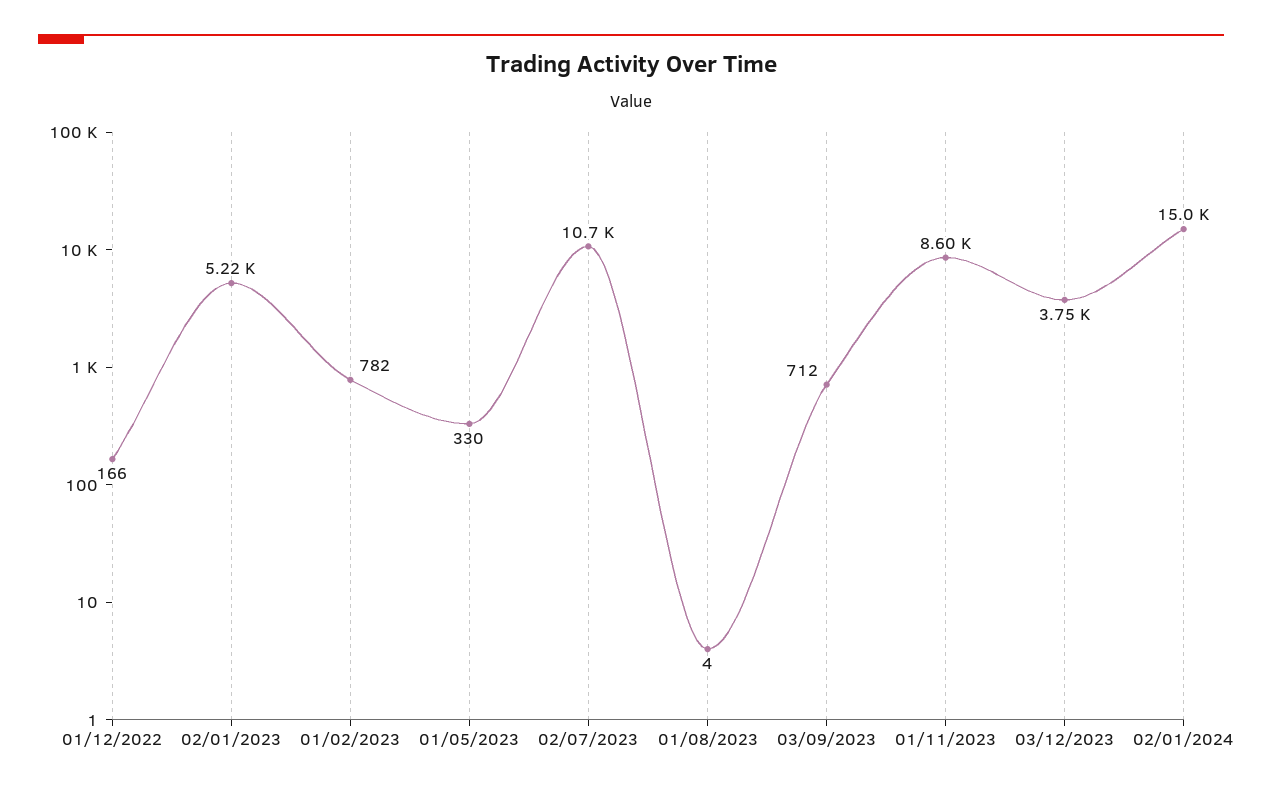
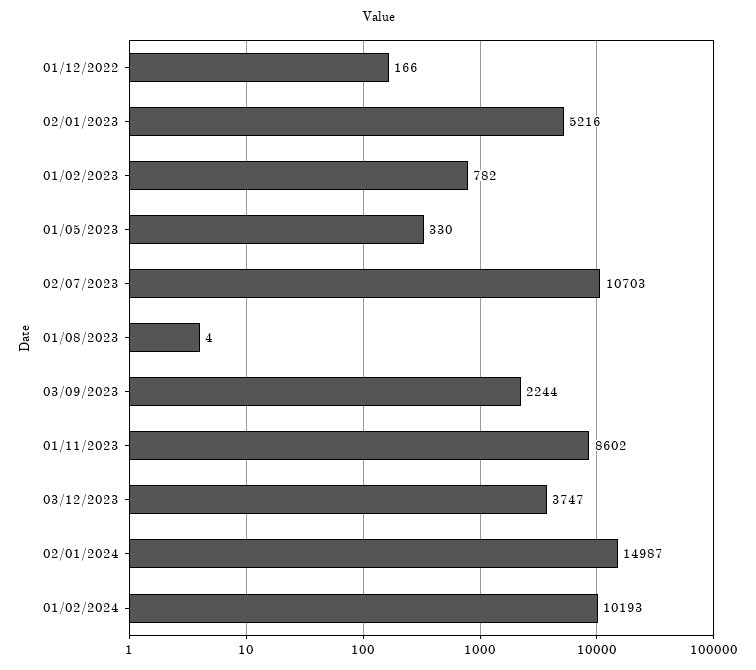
03/09/2023: 712 -> 2244
01/02/2024: none -> 10193

